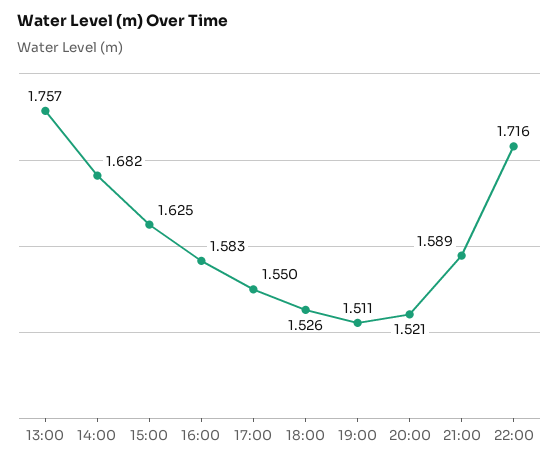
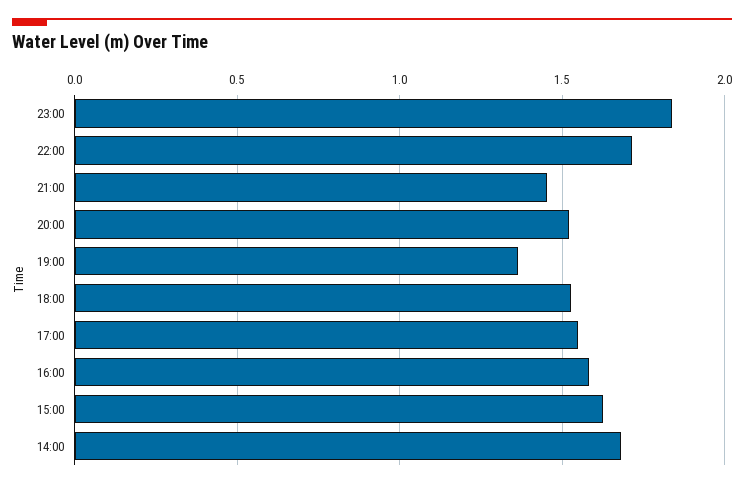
13:00: 1.757 -> none
19:00: 1.511 -> 1.35
21:00: 1.589 -> 1.45
23:00: none -> 1.85

